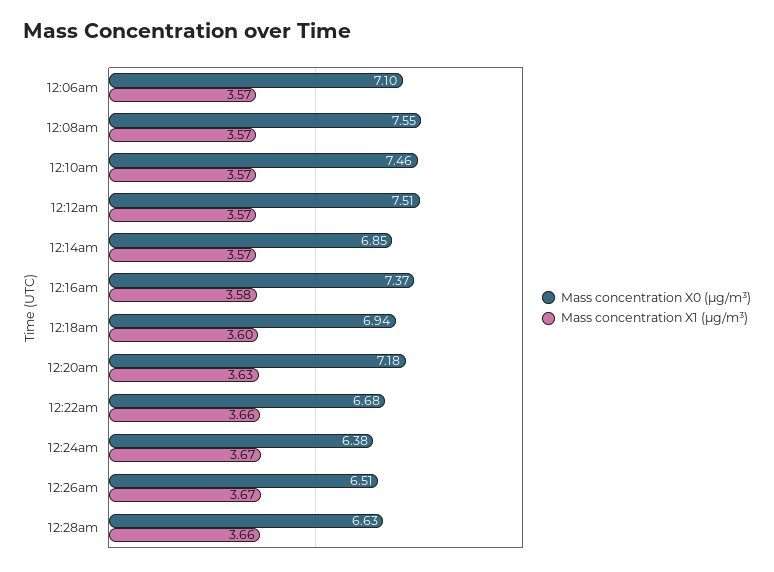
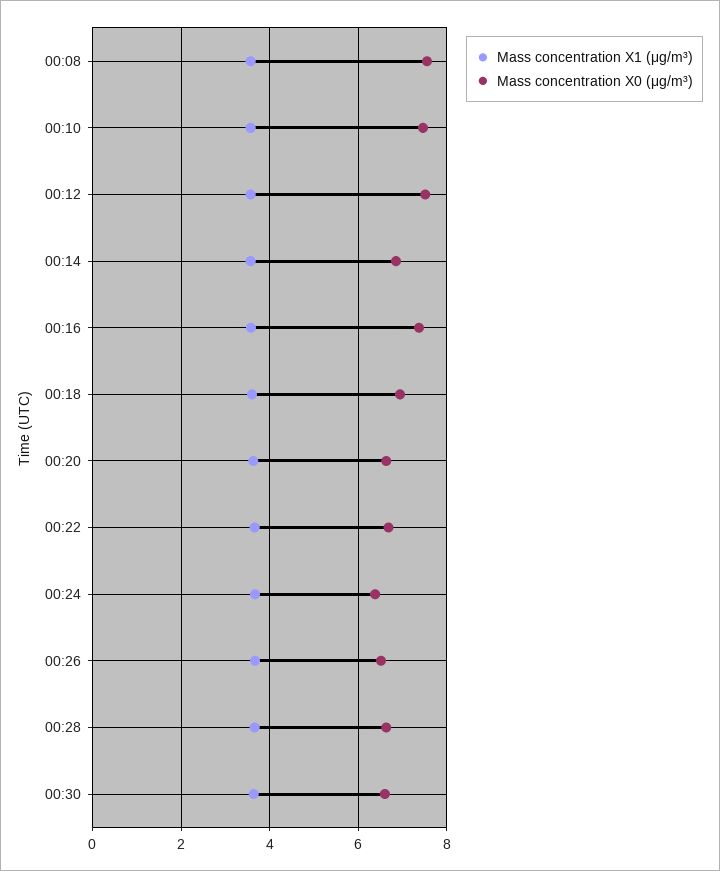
Mass concentration X0 (μg/m³), 12:06am: 7.1 -> none
Mass concentration X1 (μg/m³), 12:06am: 3.57 -> none
Mass concentration X0 (μg/m³), 12:20am: 7.18 -> 6.6
Mass concentration X1 (μg/m³), 00:30: none -> 3.6
Mass concentration X0 (μg/m³), 00:30: none -> 6.6

